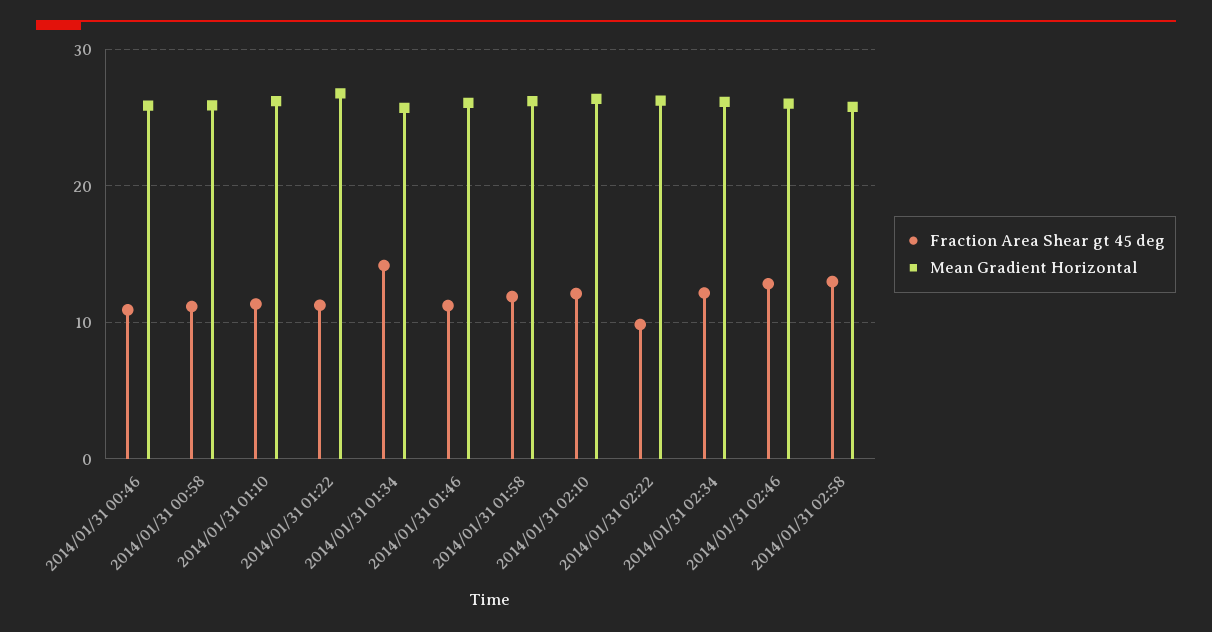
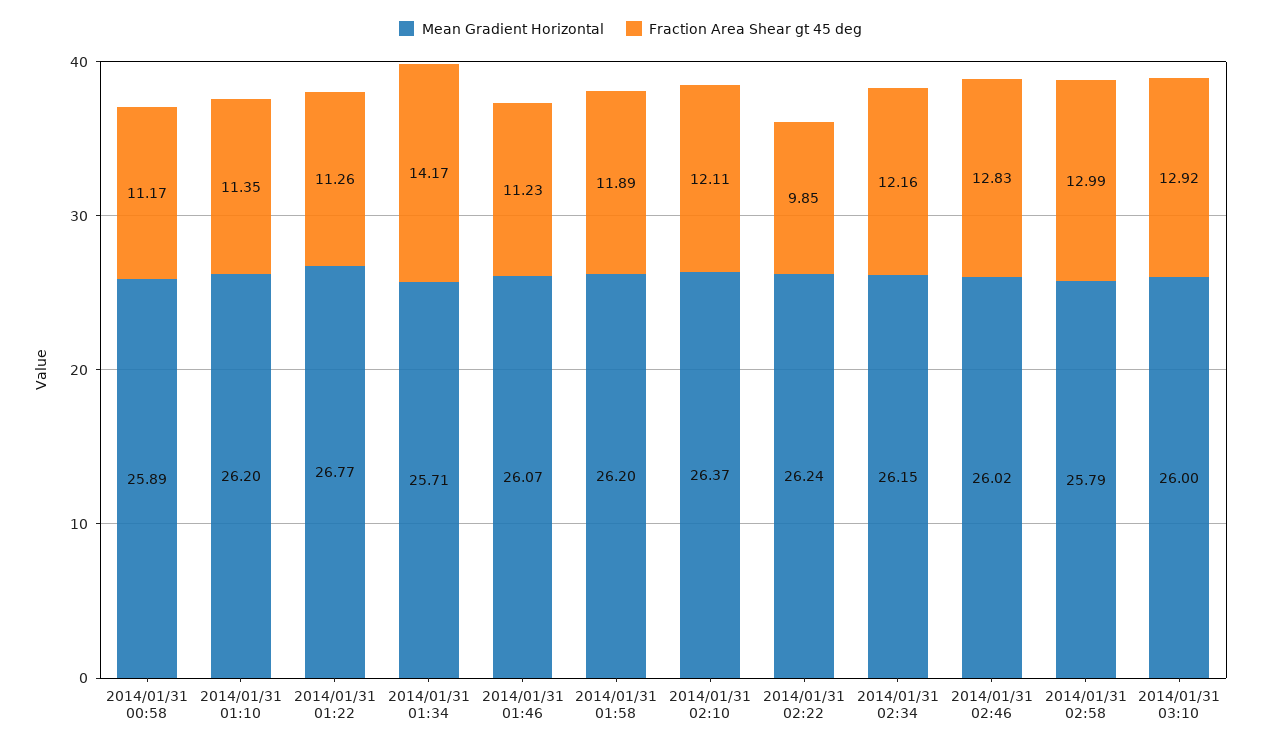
Fraction Area Shear gt 45 deg, 2014/01/31 00:46: 11 -> none
Mean Gradient Horizontal, 2014/01/31 00:46: 26 -> none
Mean Gradient Horizontal, 2014/01/31 03:10: none -> 26
Fraction Area Shear gt 45 deg, 2014/01/31 03:10: none -> 12.92

